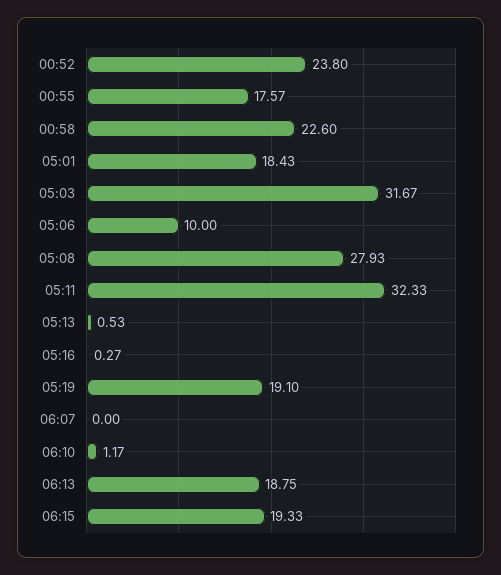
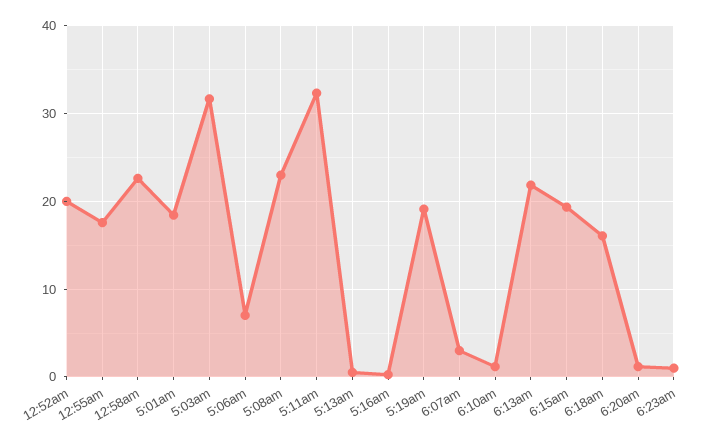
00:52: 23.8 -> 20
05:06: 10 -> 7
05:08: 27.93 -> 23
06:07: 0 -> 3
06:13: 18.75 -> 22
6:18am: none -> 16
6:20am: none -> 1
6:23am: none -> 1

